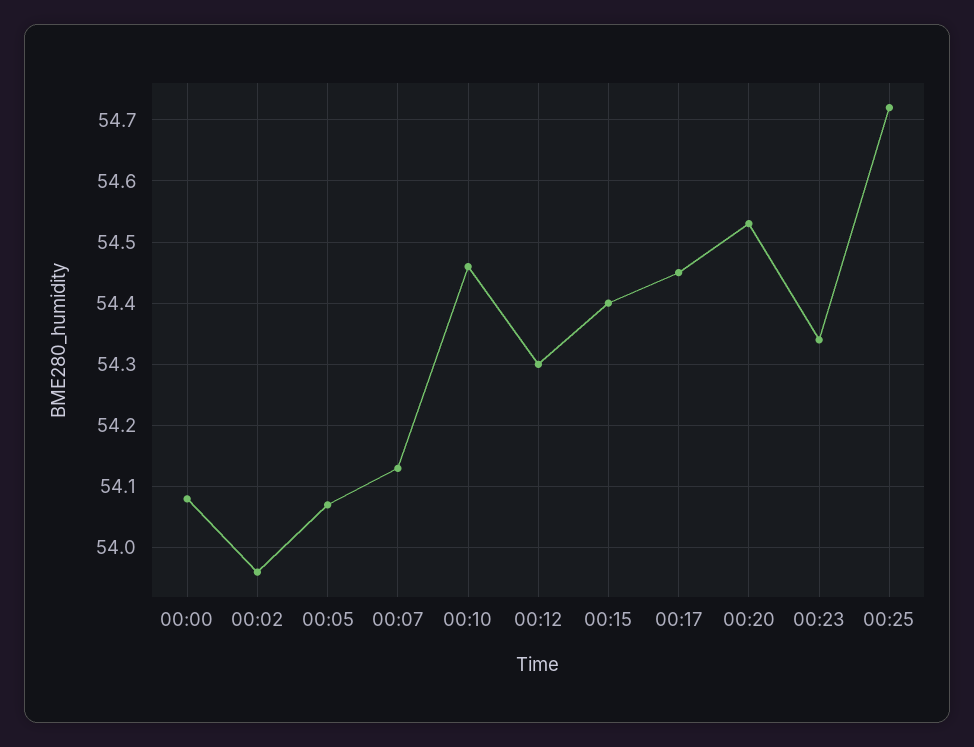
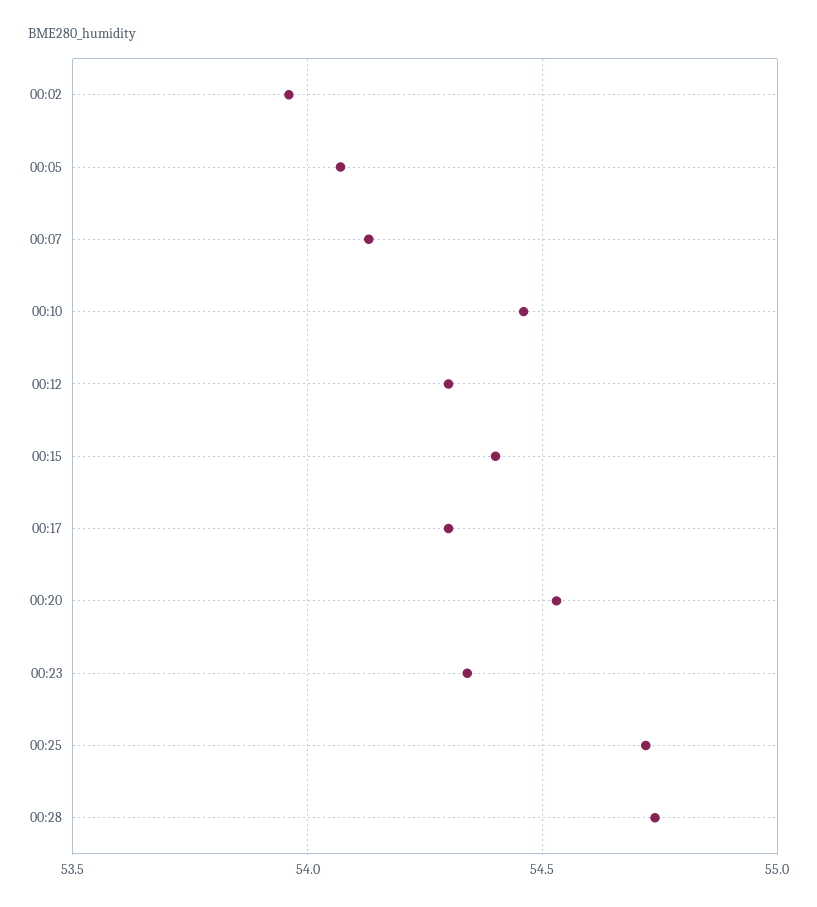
00:00: 54.08 -> none
00:17: 54.45 -> 54.3
00:28: none -> 54.75

